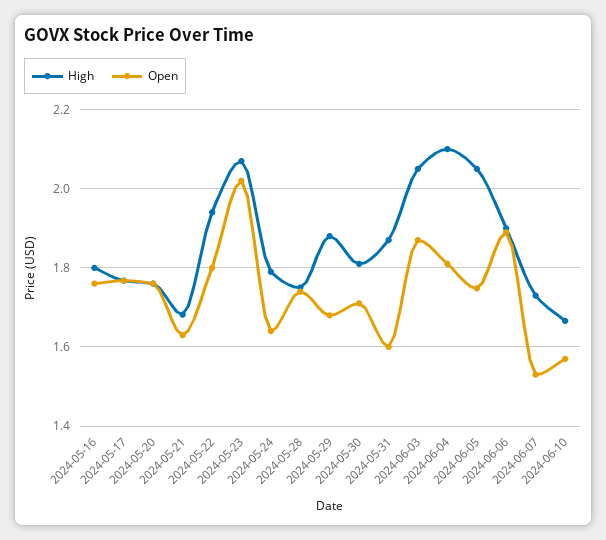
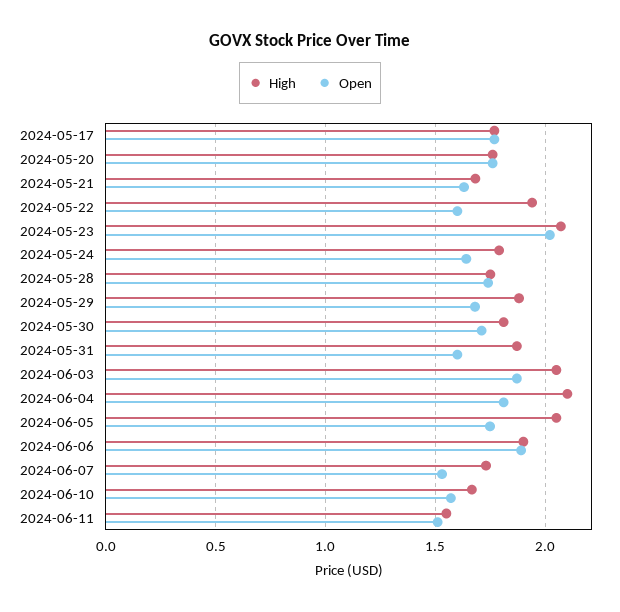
High, 2024-05-16: 1.8 -> none
Open, 2024-05-16: 1.76 -> none
Open, 2024-05-22: 1.8 -> 1.6
High, 2024-06-11: none -> 1.55
Open, 2024-06-11: none -> 1.5

